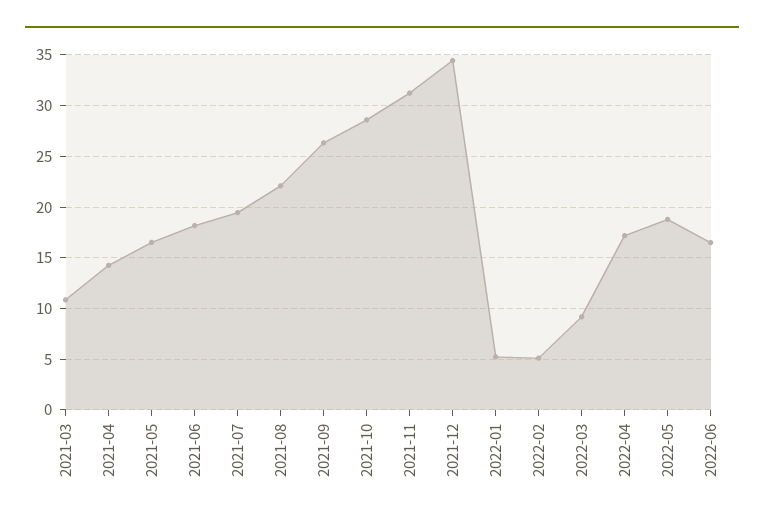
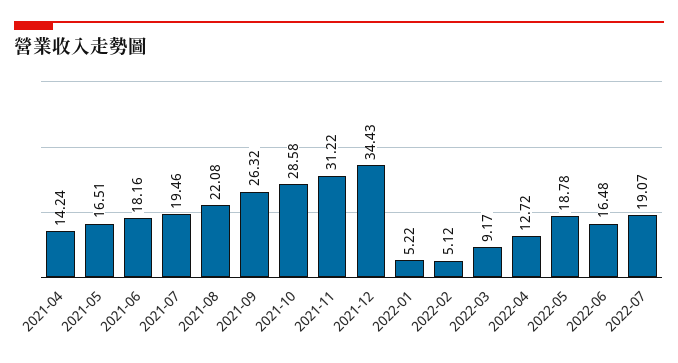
2021-03: 11 -> none
2022-04: 17 -> 12.72
2022-07: none -> 19.07

